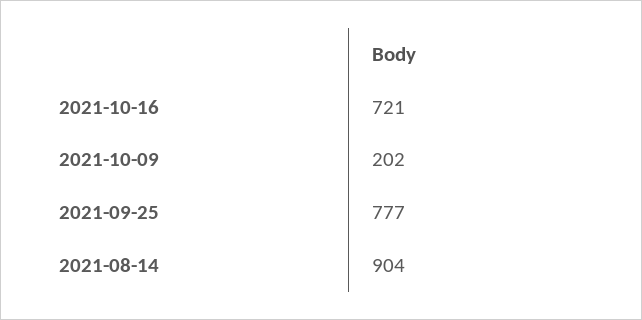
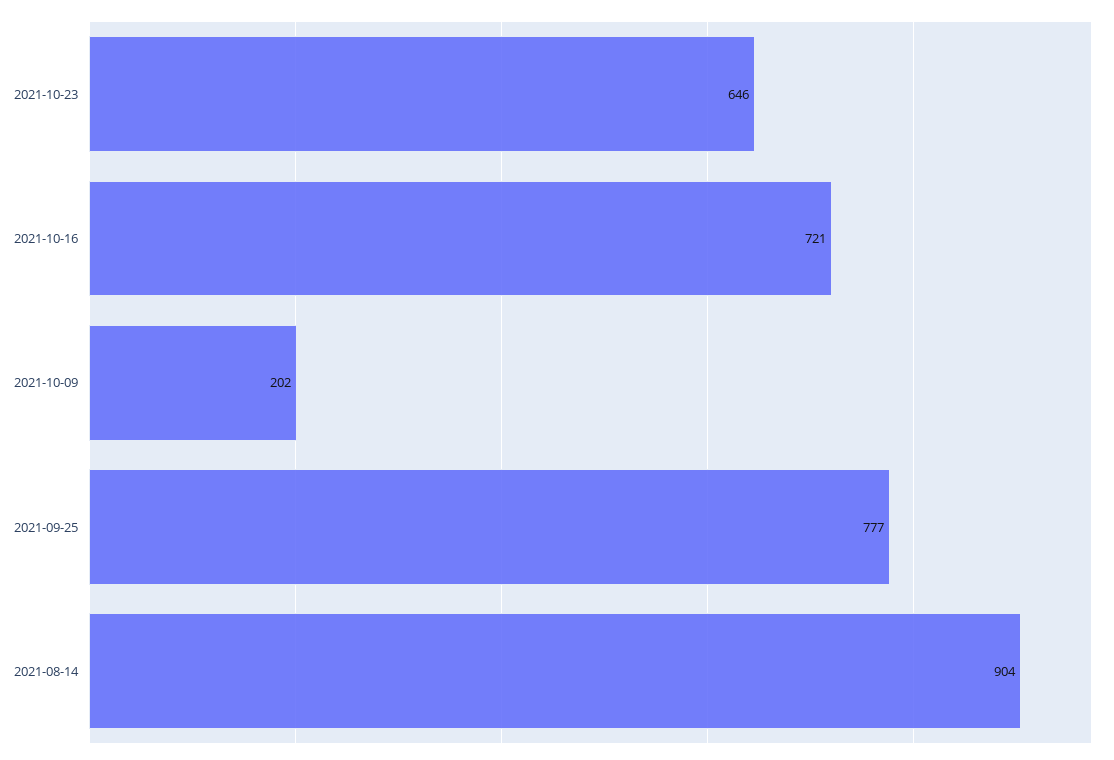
2021-10-23: none -> 646

